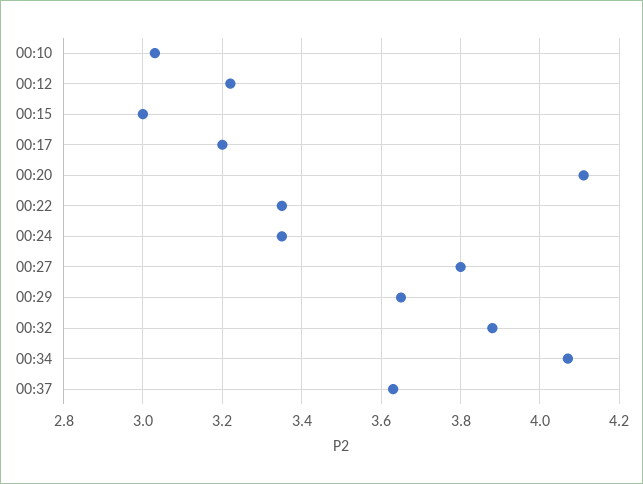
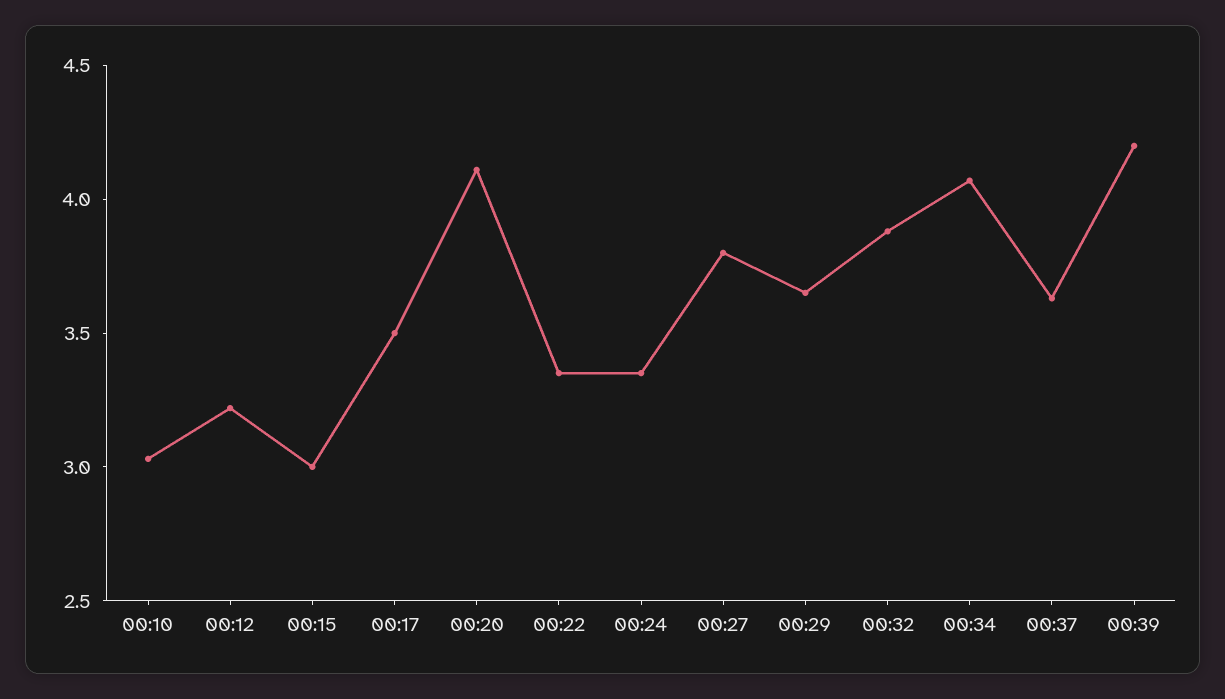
00:17: 3.2 -> 3.5
00:39: none -> 4.2

